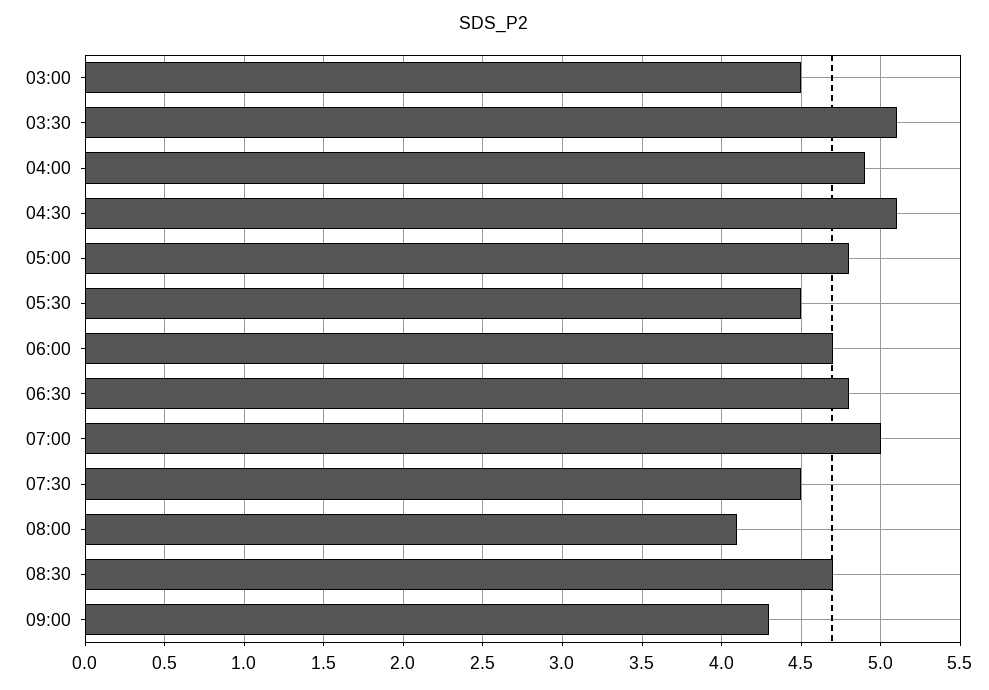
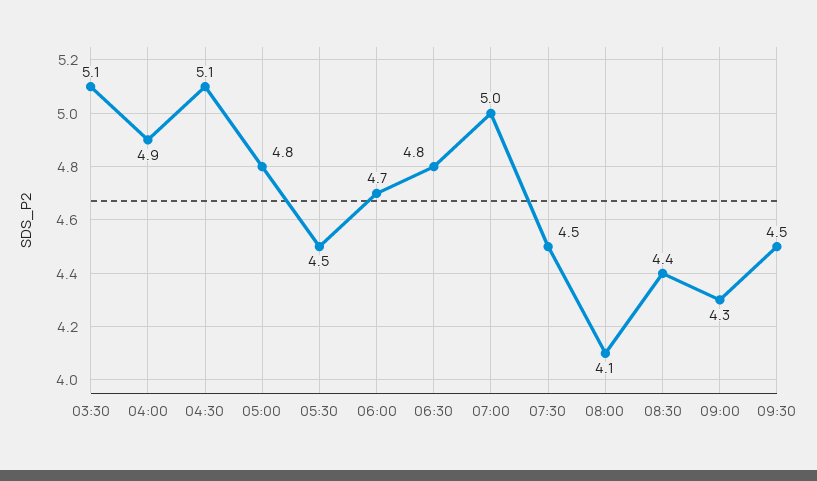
03:00: 4.5 -> none
08:30: 4.7 -> 4.4
09:30: none -> 4.5

